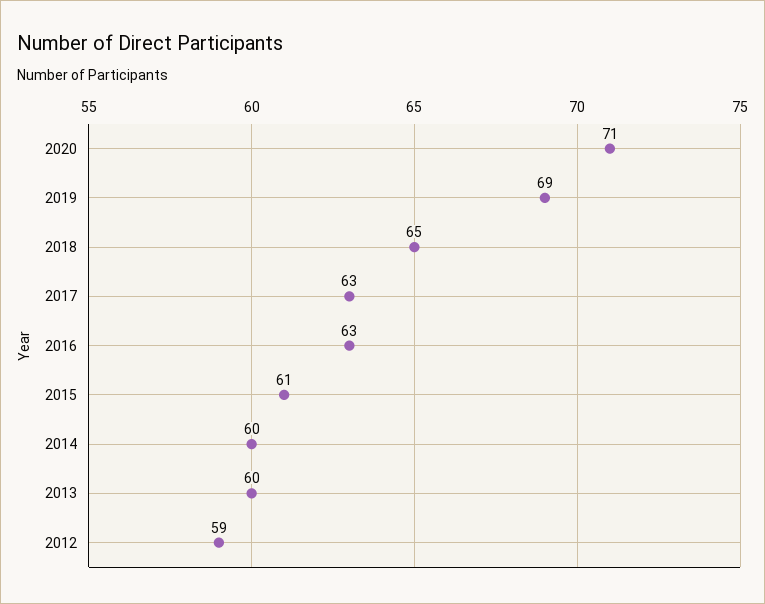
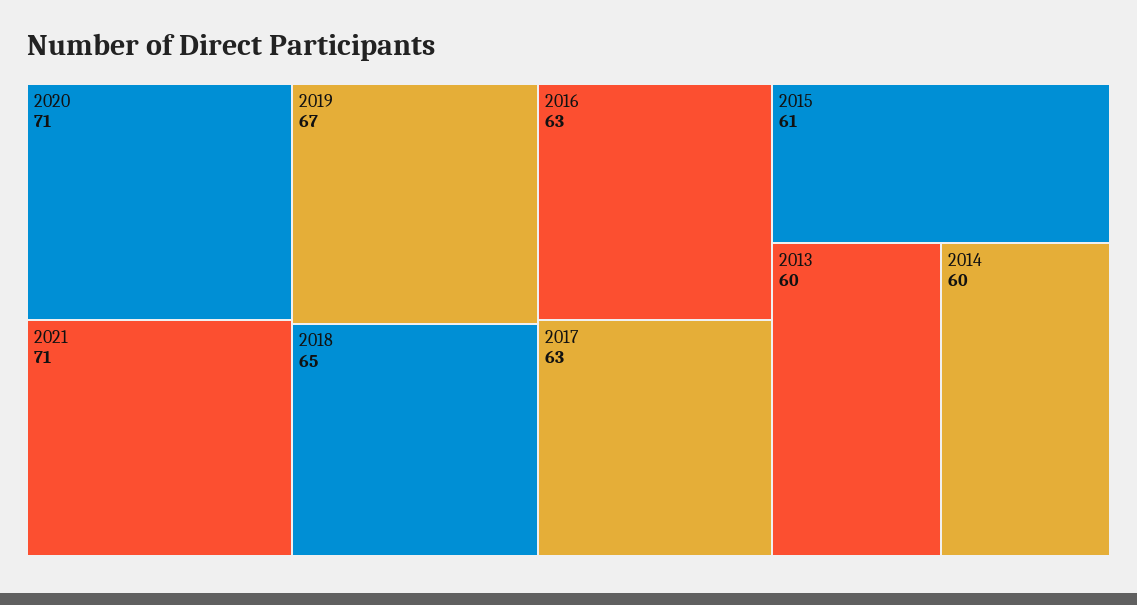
2019: 69 -> 67
2012: 59 -> none
2021: none -> 71

